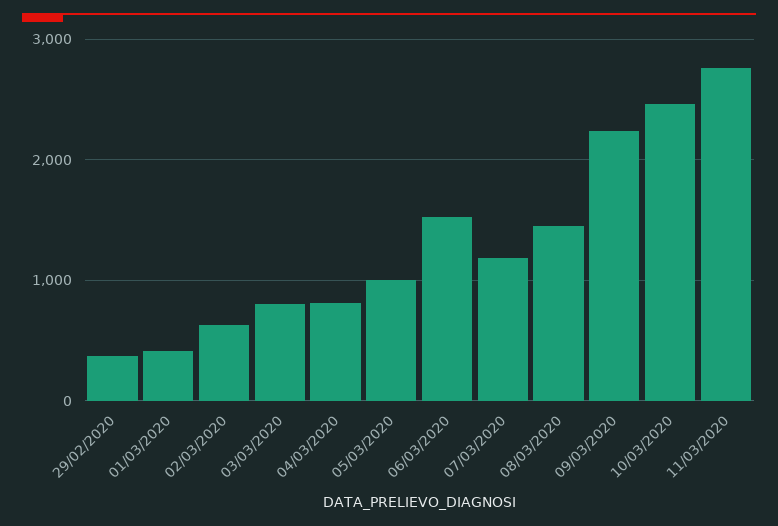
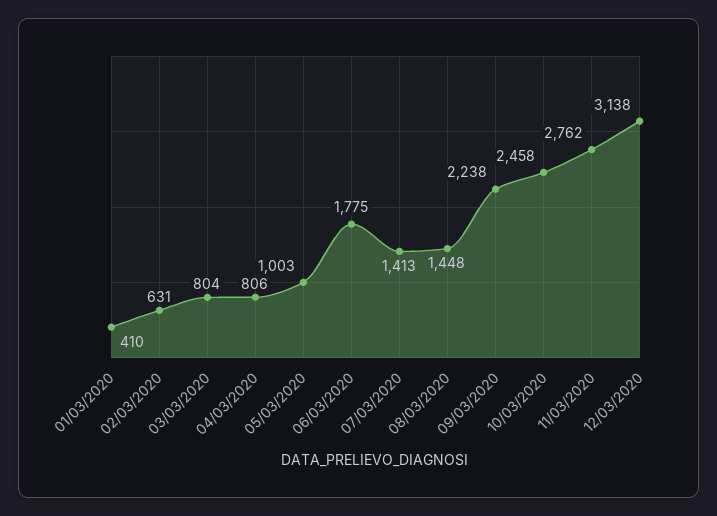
29/02/2020: 400 -> none
06/03/2020: 1500 -> 1775
07/03/2020: 1200 -> 1413
12/03/2020: none -> 3138

